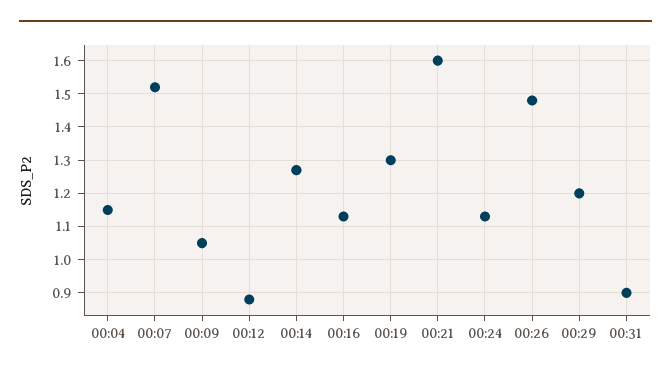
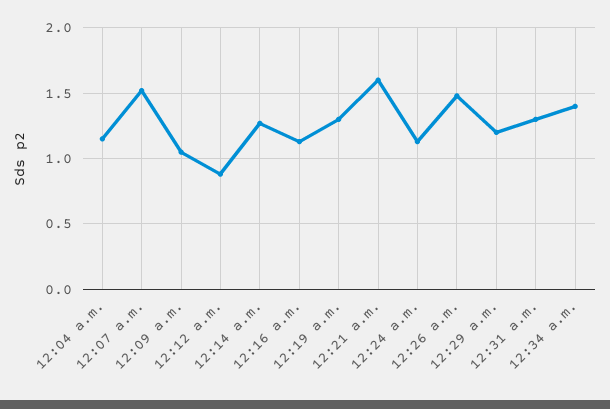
00:31: 0.9 -> 1.3
12:34 a.m.: none -> 1.4

